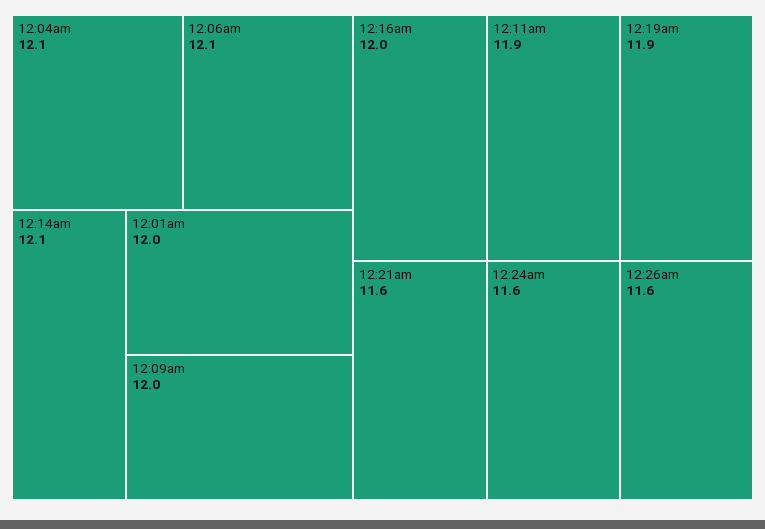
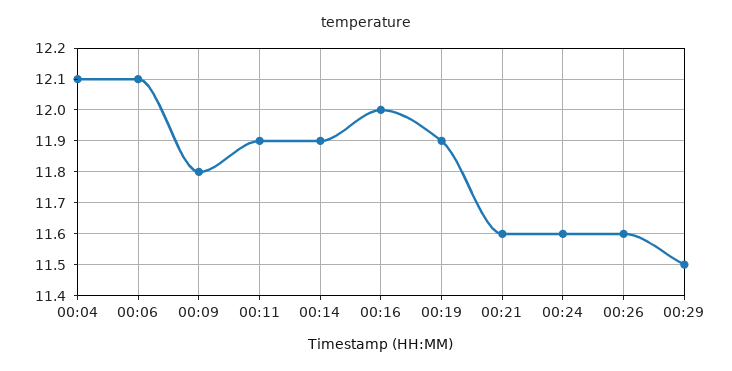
12:14am: 12.1 -> 11.9
12:01am: 12 -> none
12:09am: 12 -> 11.8
00:29: none -> 11.5

